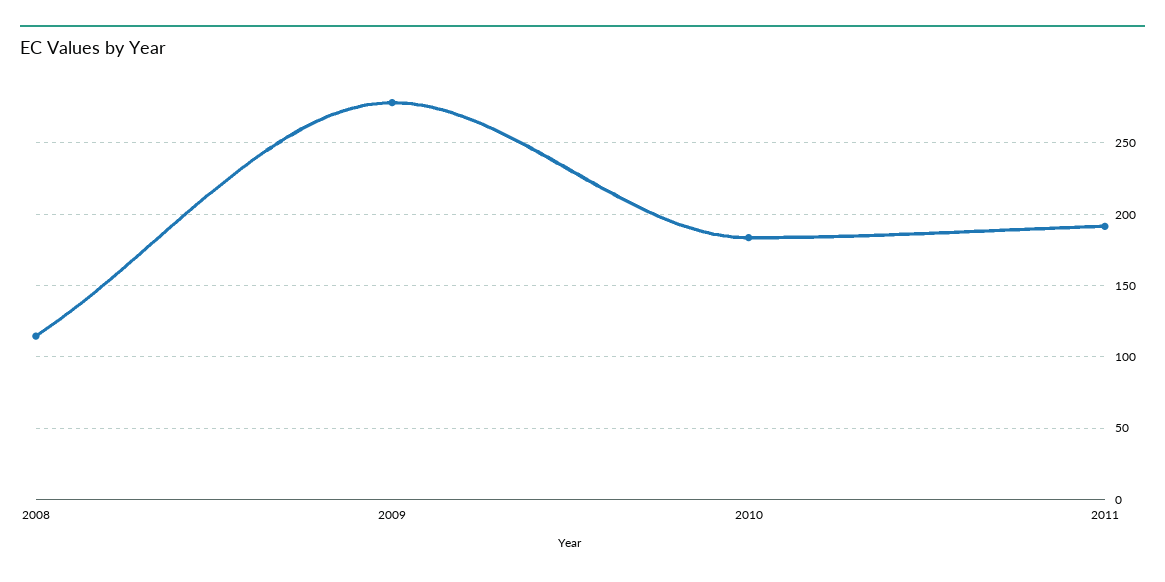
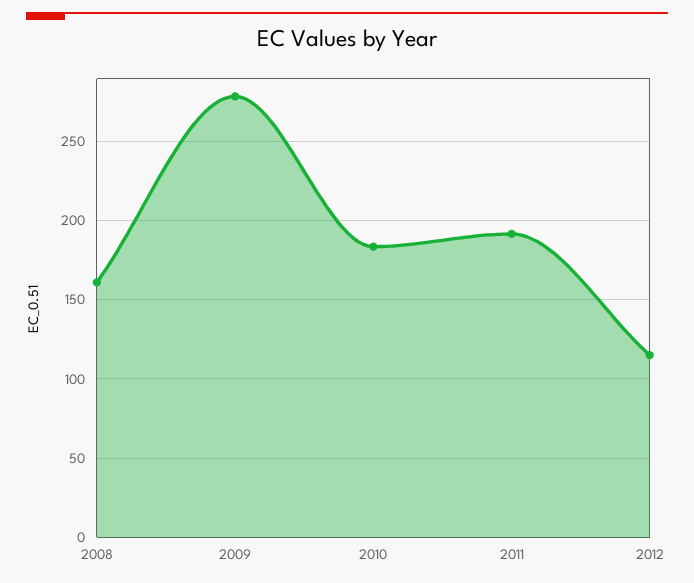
2008: 115 -> 160
2012: none -> 115

